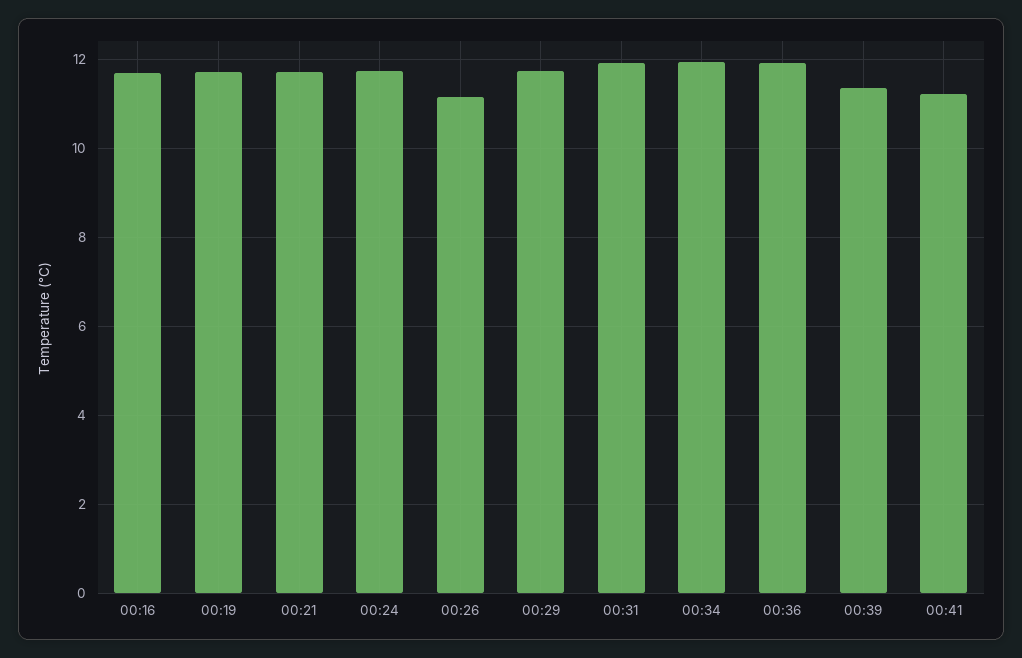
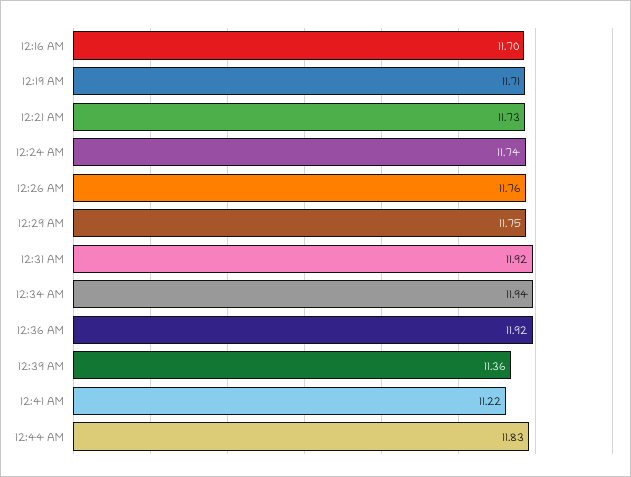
00:26: 11.2 -> 11.76
12:44 AM: none -> 11.83

